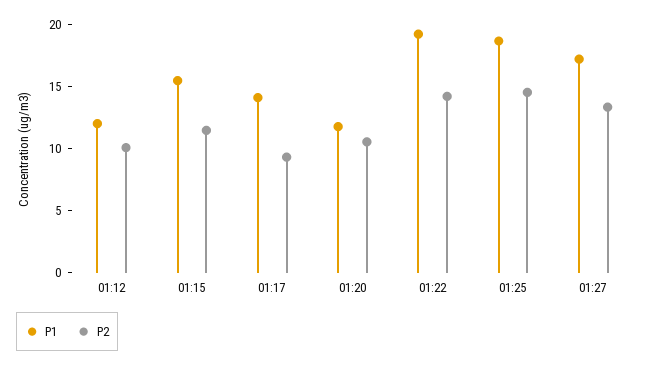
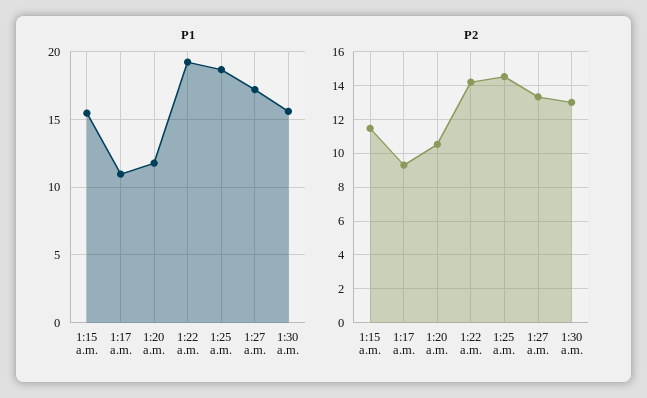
P1, 01:12: 12 -> none
P2, 01:12: 10 -> none
P1, 01:17: 14 -> 11
P1, 1:30 a.m.: none -> 15.5
P2, 1:30 a.m.: none -> 13

